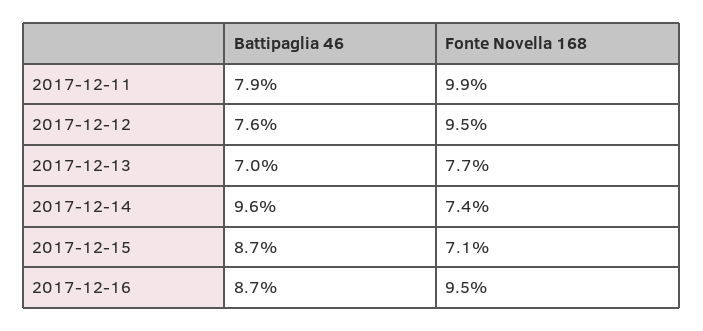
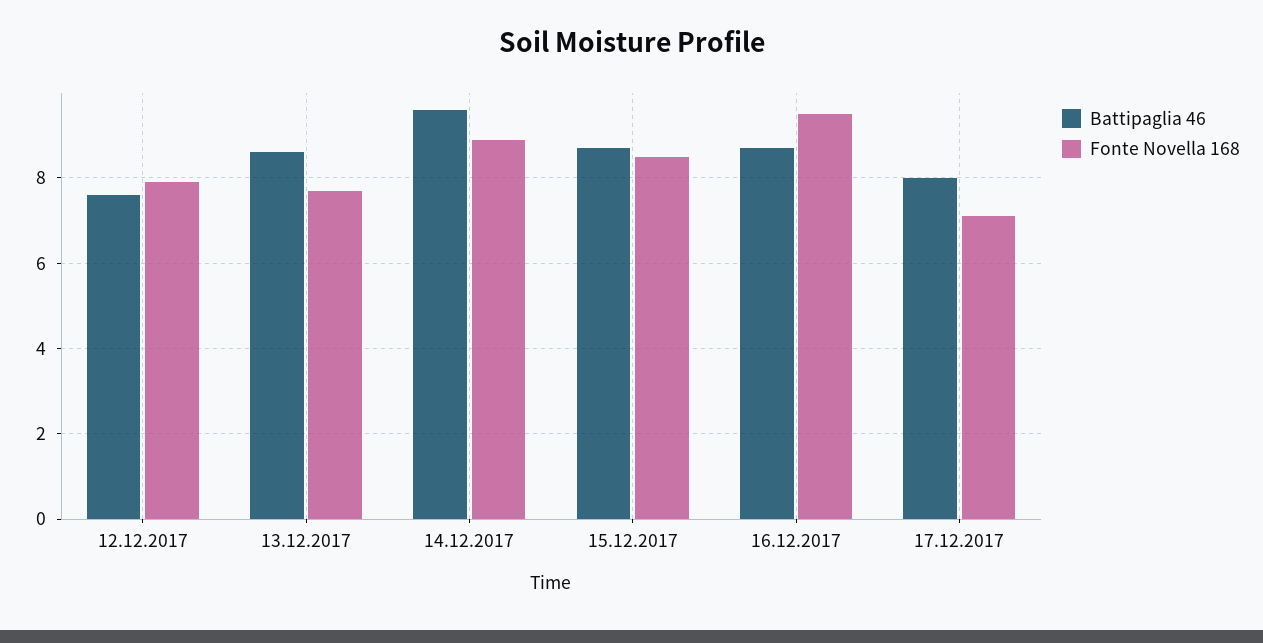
Battipaglia 46, 2017-12-11: 7.9 -> none
Fonte Novella 168, 2017-12-11: 9.9 -> none
Fonte Novella 168, 2017-12-12: 9.5 -> 8
Battipaglia 46, 2017-12-13: 7 -> 8.5
Fonte Novella 168, 2017-12-14: 7.4 -> 9
Fonte Novella 168, 2017-12-15: 7.1 -> 8.5
Battipaglia 46, 17.12.2017: none -> 8
Fonte Novella 168, 17.12.2017: none -> 7

